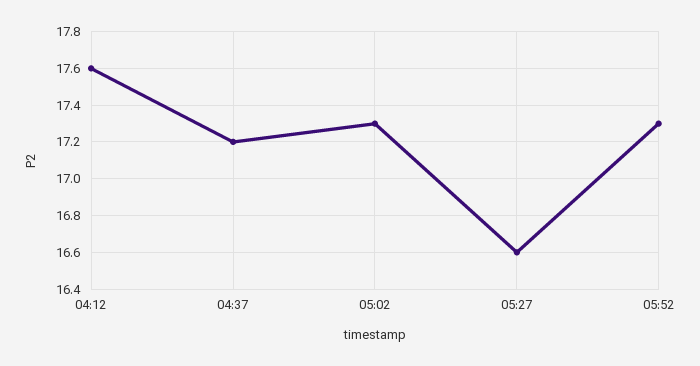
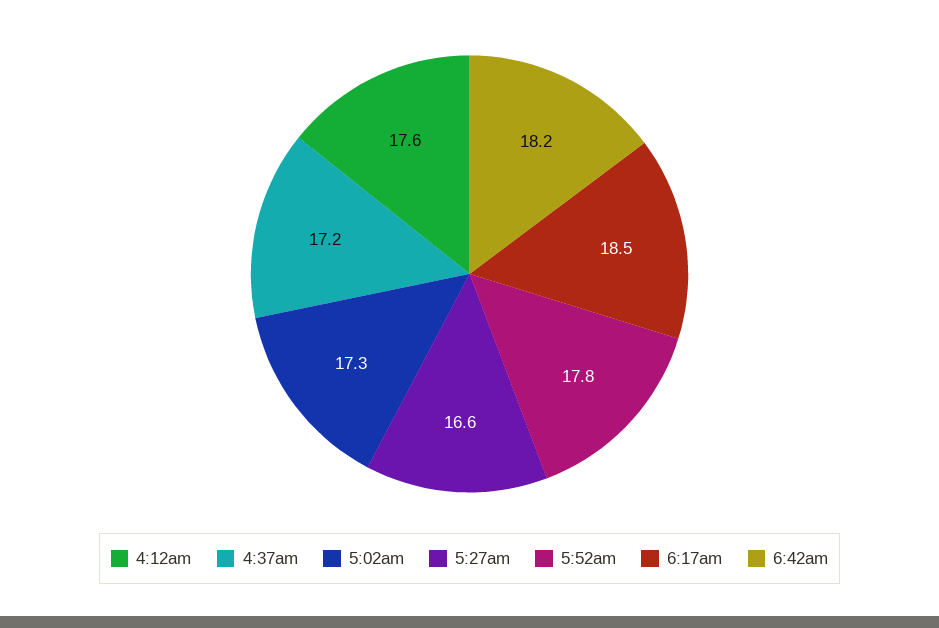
05:52: 17.3 -> 17.8
6:17am: none -> 18.5
6:42am: none -> 18.2

